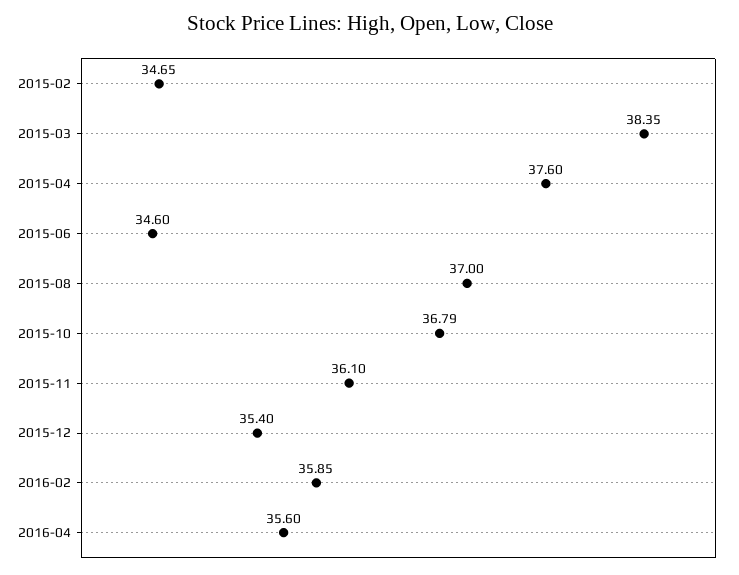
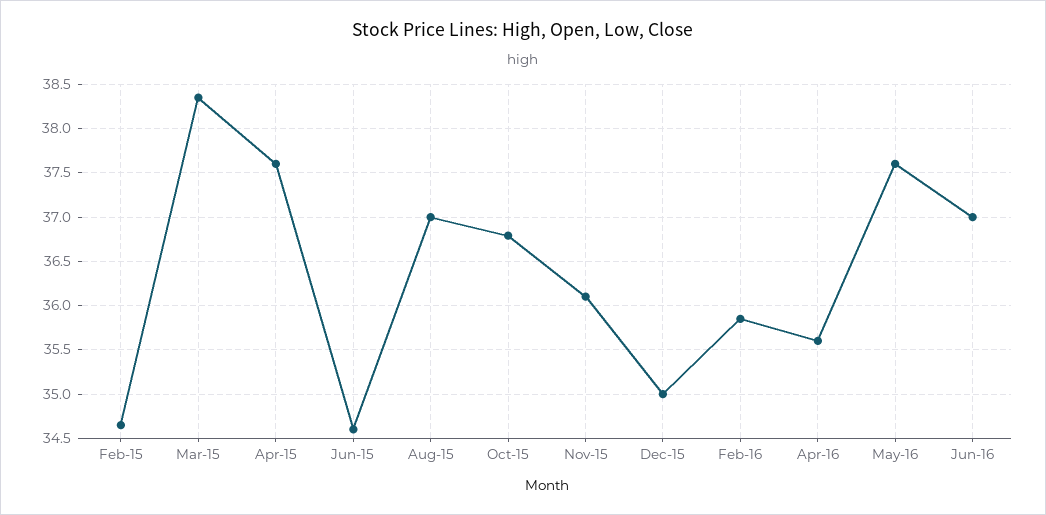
2015-12: 35.4 -> 35
May-16: none -> 37.6
Jun-16: none -> 37

